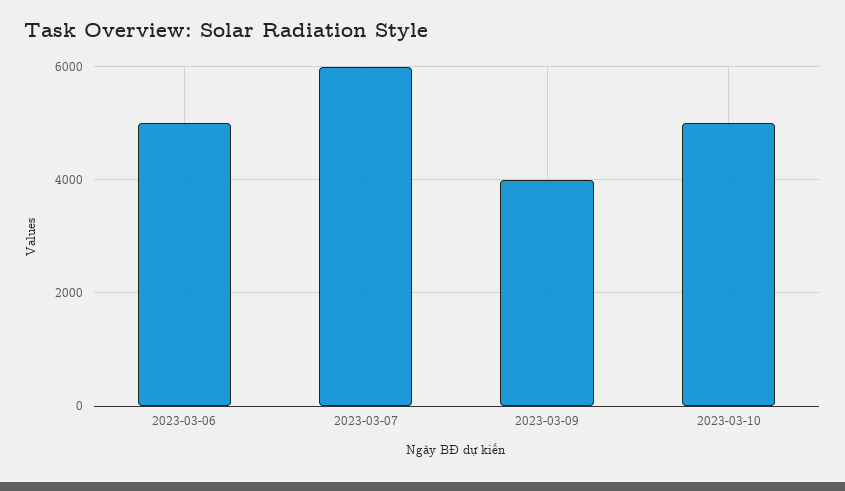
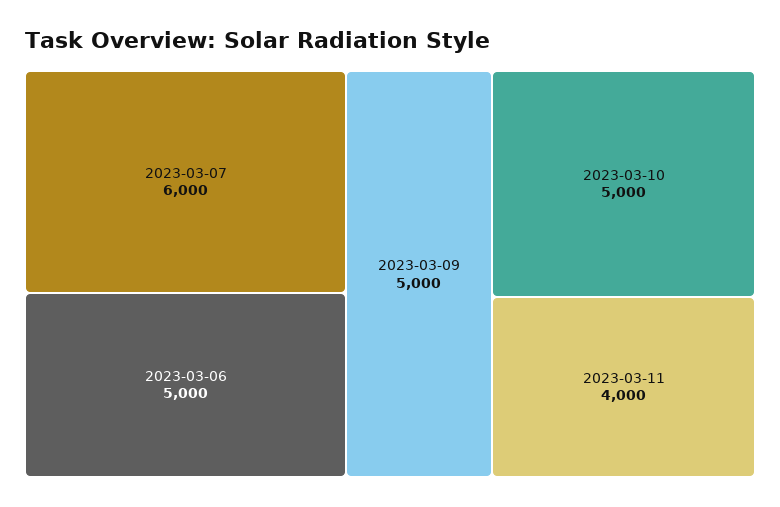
2023-03-09: 4000 -> 5000
2023-03-11: none -> 4000

